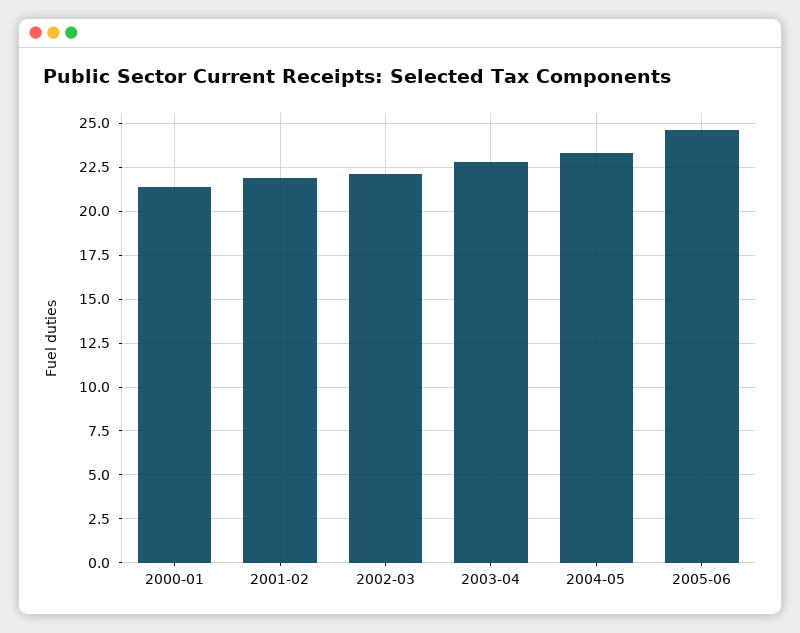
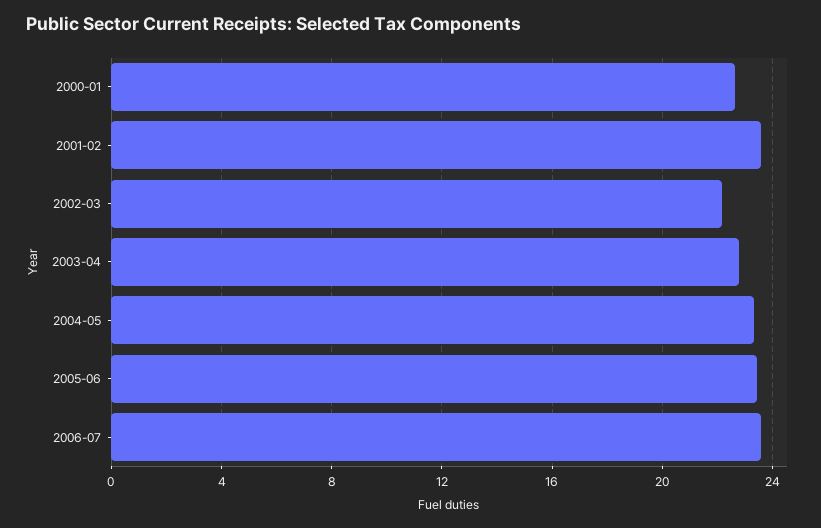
2000-01: 21.5 -> 22.5
2001-02: 22 -> 23.5
2005-06: 24.5 -> 23.5
2006-07: none -> 23.5

